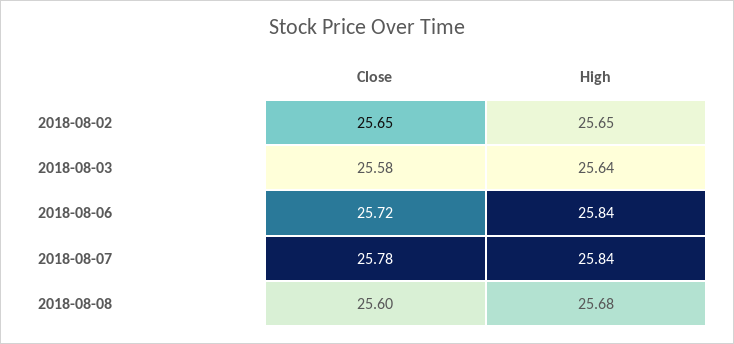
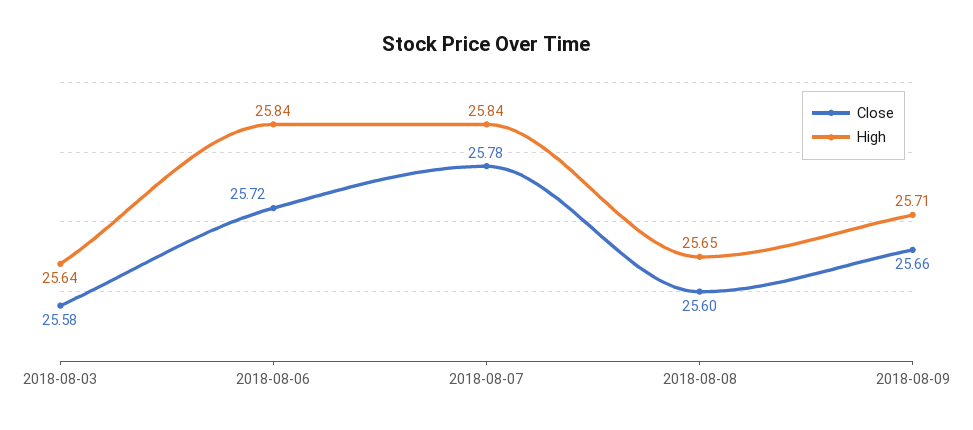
Close, 2018-08-02: 25.65 -> none
High, 2018-08-02: 25.65 -> none
High, 2018-08-08: 25.68 -> 25.65
Close, 2018-08-09: none -> 25.66
High, 2018-08-09: none -> 25.71

